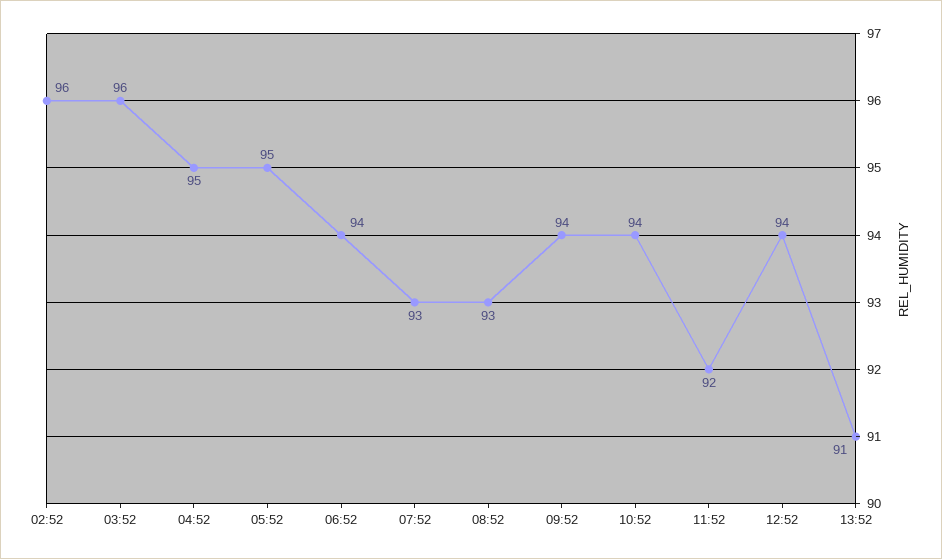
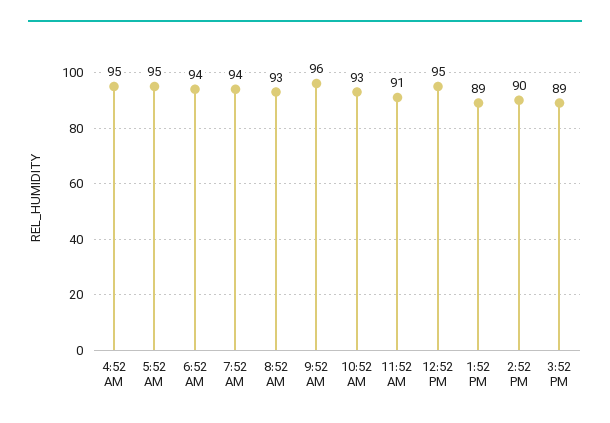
02:52: 96 -> none
03:52: 96 -> none
07:52: 93 -> 94
09:52: 94 -> 96
10:52: 94 -> 93
11:52: 92 -> 91
12:52: 94 -> 95
13:52: 91 -> 89
2:52 PM: none -> 90
3:52 PM: none -> 89

